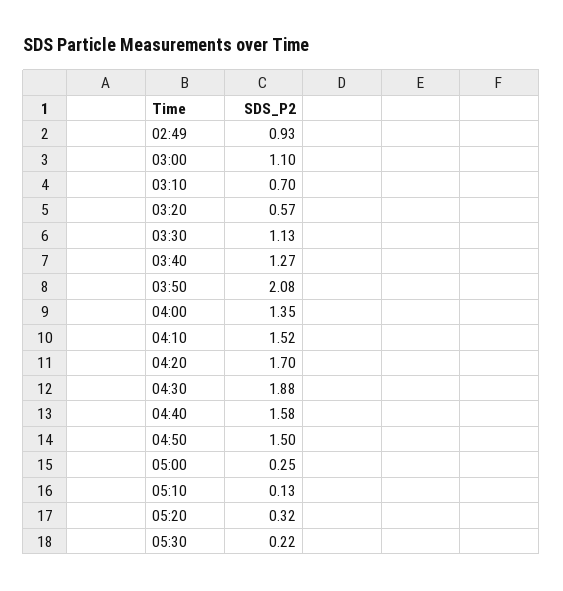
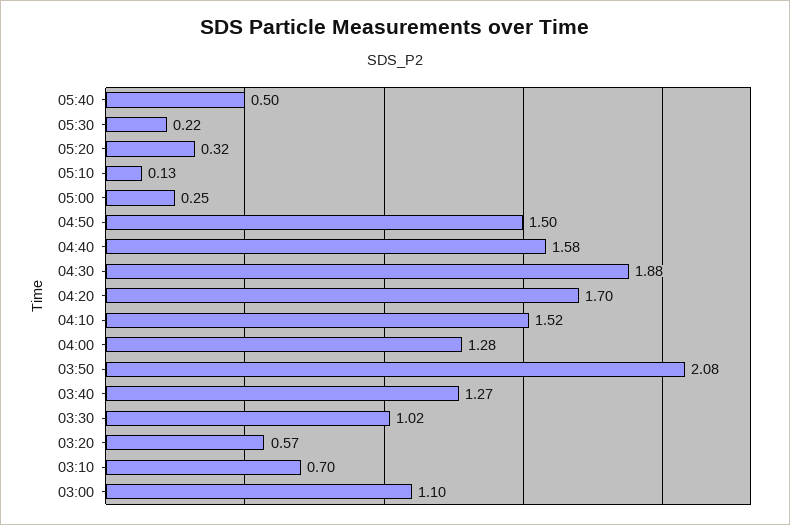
02:49: 0.93 -> none
03:30: 1.13 -> 1.02
04:00: 1.35 -> 1.28
05:40: none -> 0.5

